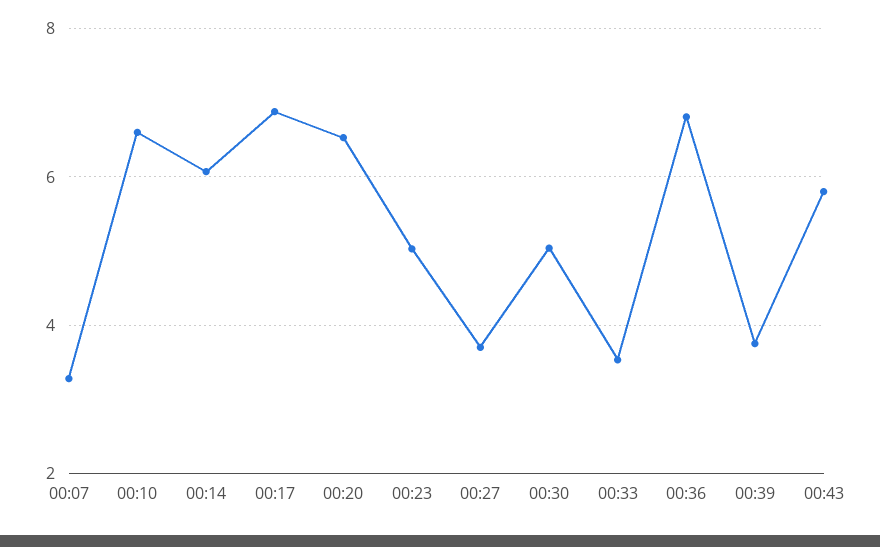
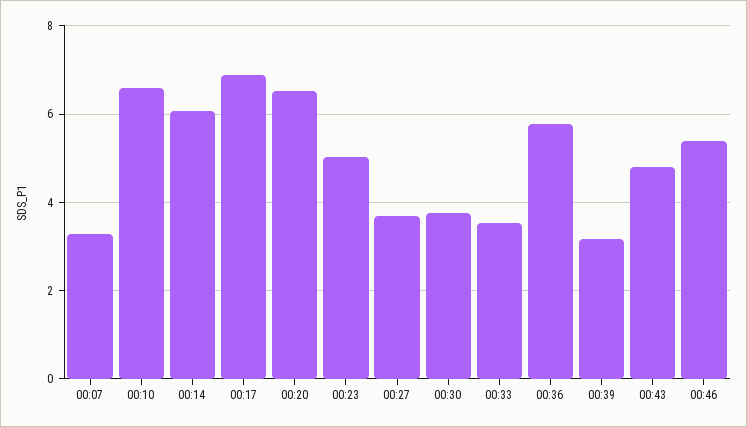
00:30: 5 -> 3.8
00:36: 6.8 -> 5.8
00:39: 3.8 -> 3.2
00:43: 5.8 -> 4.8
00:46: none -> 5.4

